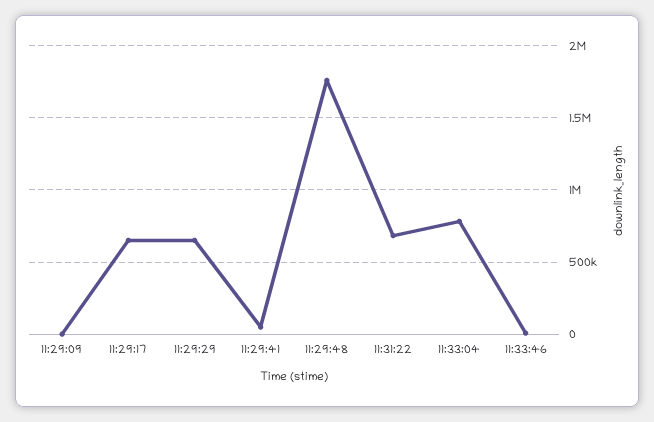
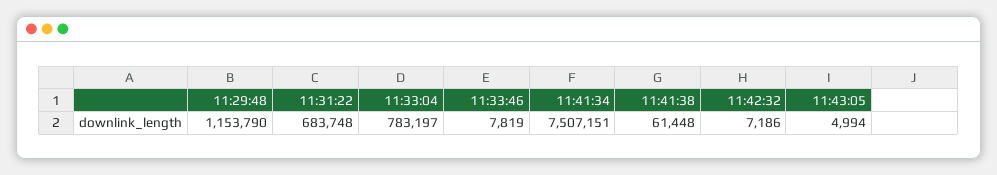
11:29:09: 0 -> none
11:29:17: 650000 -> none
11:29:29: 650000 -> none
11:29:41: 50000 -> none
11:29:48: 1750000 -> 1153790
11:41:34: none -> 7507151
11:41:38: none -> 61448
11:42:32: none -> 7186
11:43:05: none -> 4994

